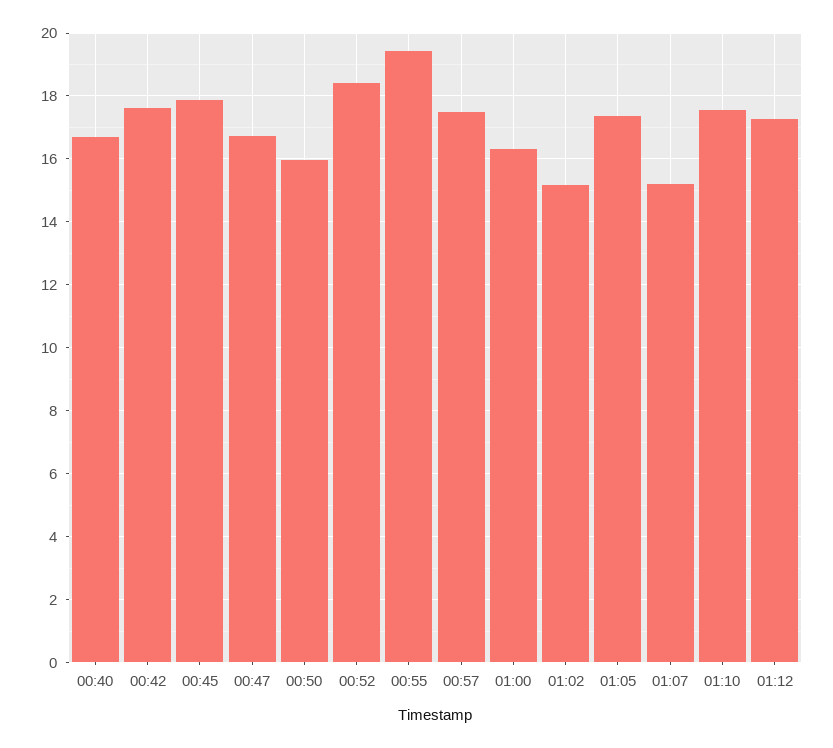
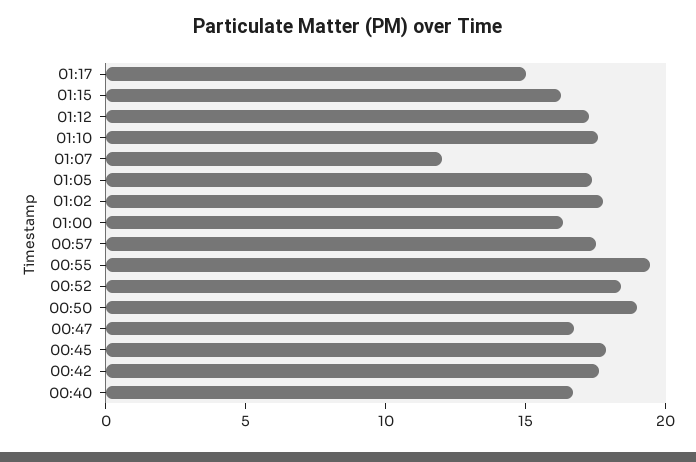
00:50: 16 -> 19
01:02: 15.2 -> 18
01:07: 15.2 -> 12
01:17: none -> 15
01:15: none -> 16

